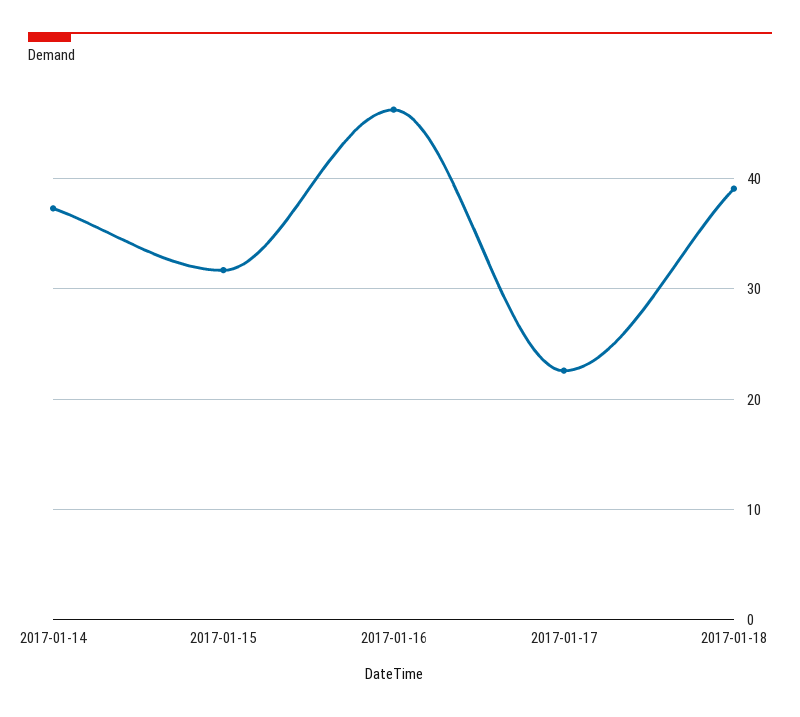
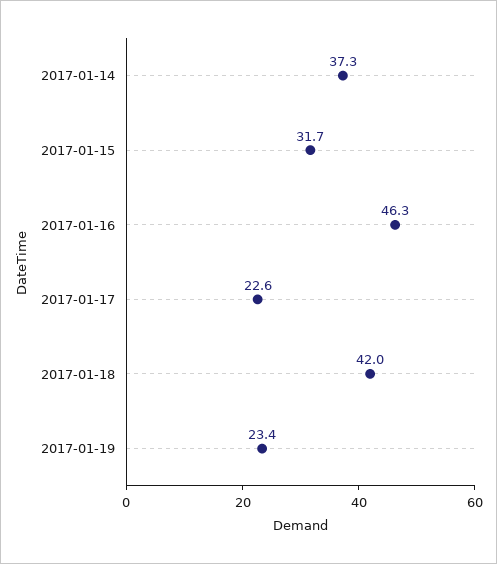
2017-01-18: 39 -> 42
2017-01-19: none -> 23.4

